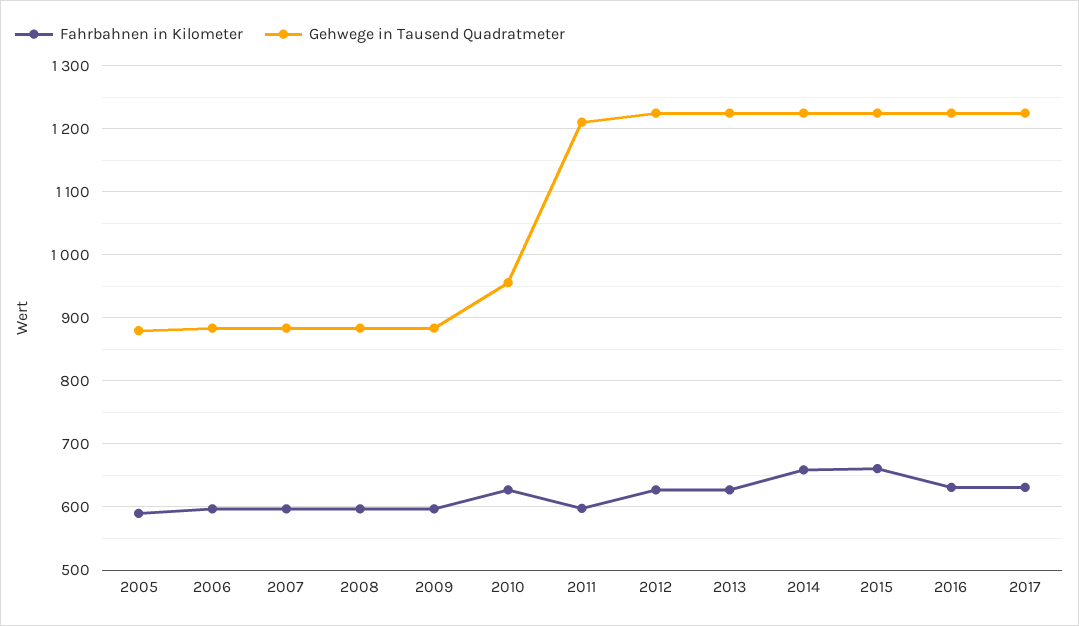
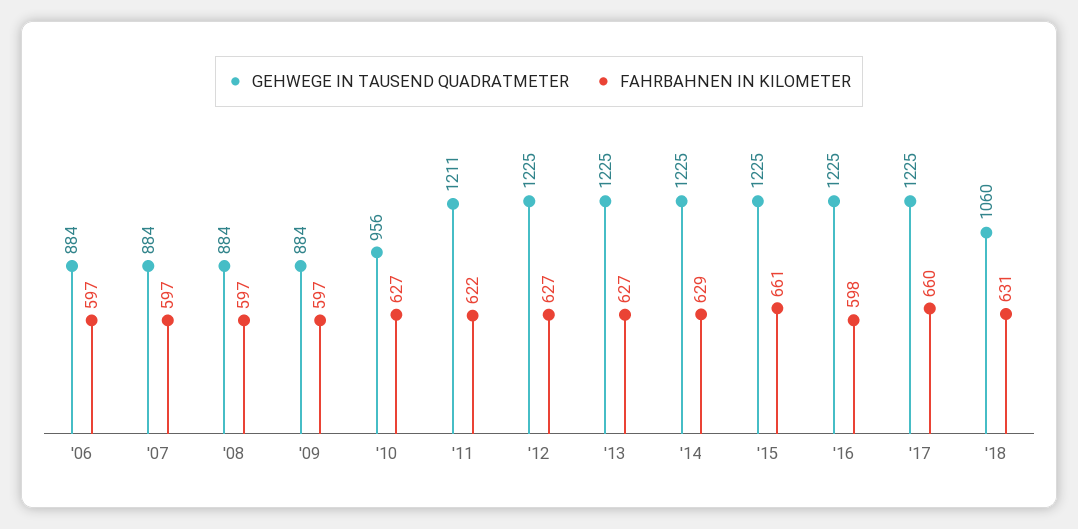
Fahrbahnen in Kilometer, 2005: 590 -> none
Gehwege in Tausend Quadratmeter, 2005: 880 -> none
Fahrbahnen in Kilometer, 2011: 600 -> 622
Fahrbahnen in Kilometer, 2014: 660 -> 629
Fahrbahnen in Kilometer, 2016: 630 -> 598
Fahrbahnen in Kilometer, 2017: 630 -> 660
Gehwege in Tausend Quadratmeter, '18: none -> 1060
Fahrbahnen in Kilometer, '18: none -> 631

